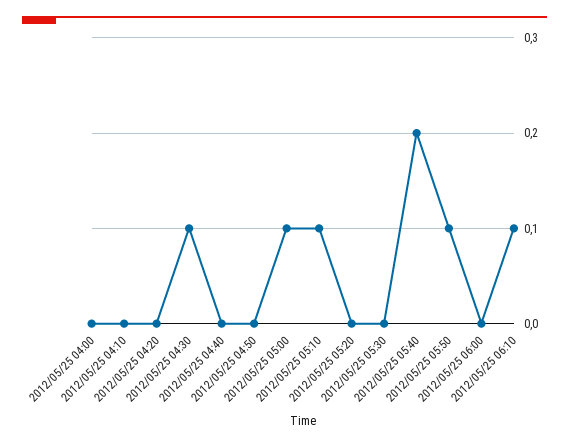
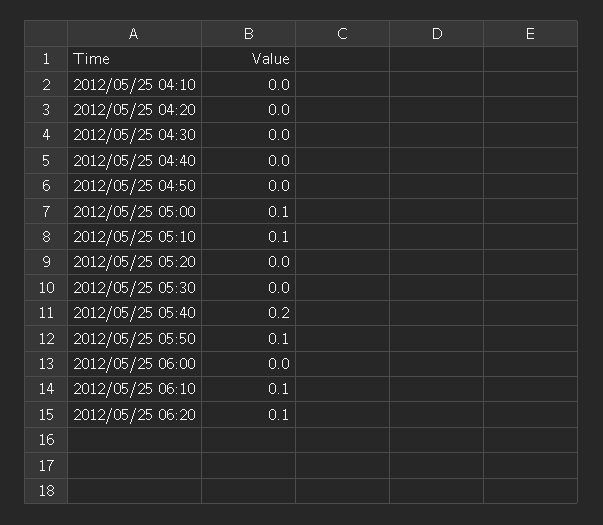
2012/05/25 04:00: 0 -> none
2012/05/25 04:30: 0.1 -> 0
2012/05/25 06:20: none -> 0.1

